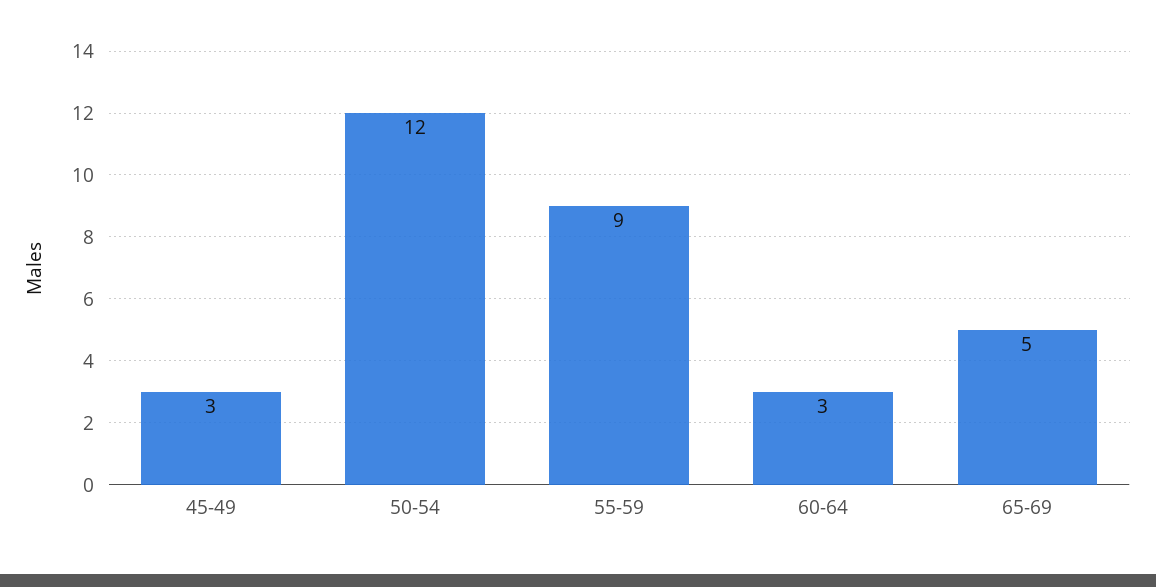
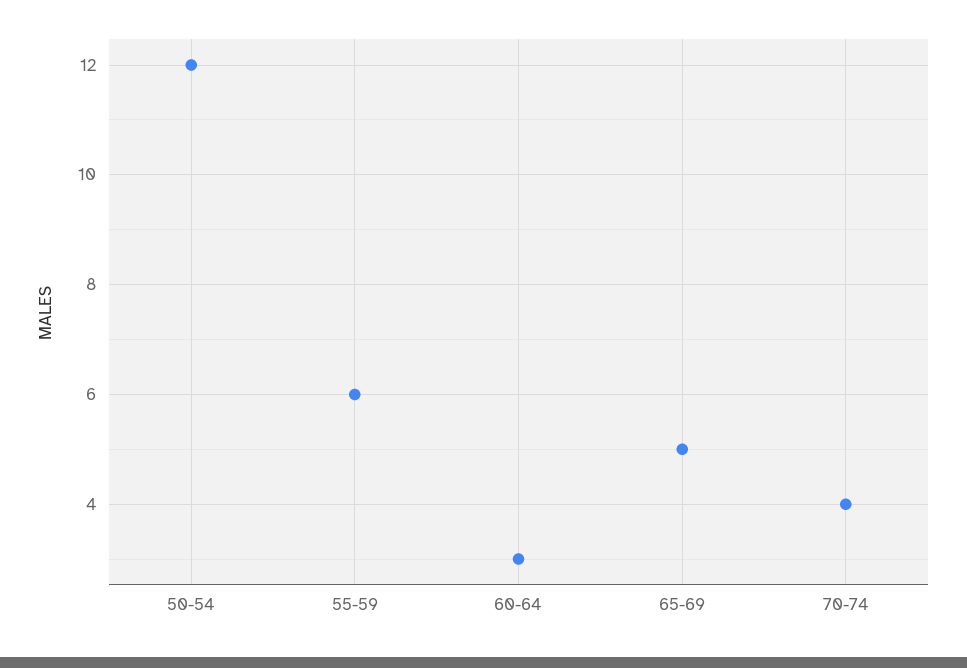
45-49: 3 -> none
55-59: 9 -> 6
70-74: none -> 4

